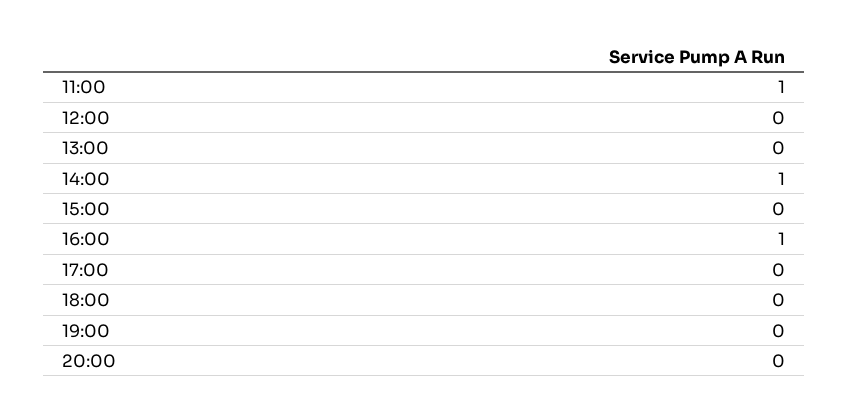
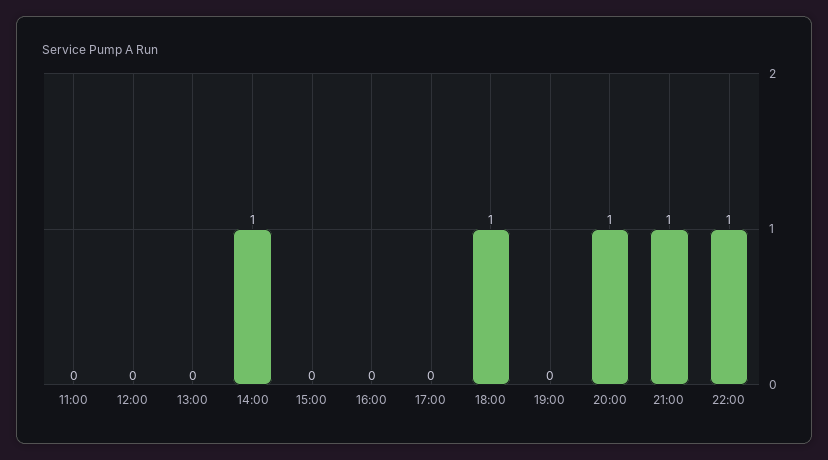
11:00: 1 -> 0
16:00: 1 -> 0
18:00: 0 -> 1
20:00: 0 -> 1
21:00: none -> 1
22:00: none -> 1

